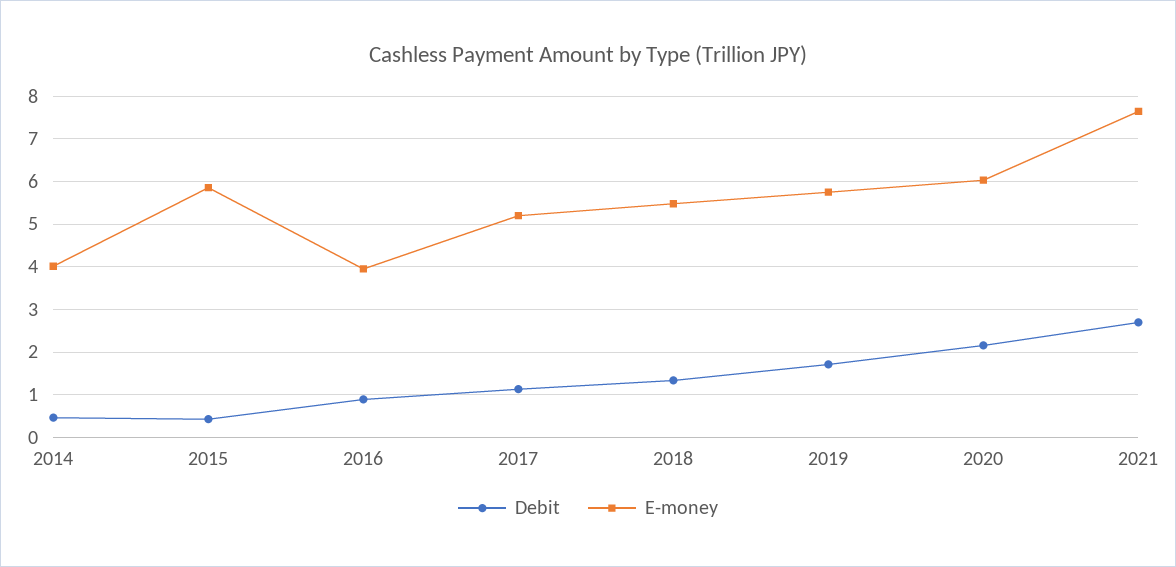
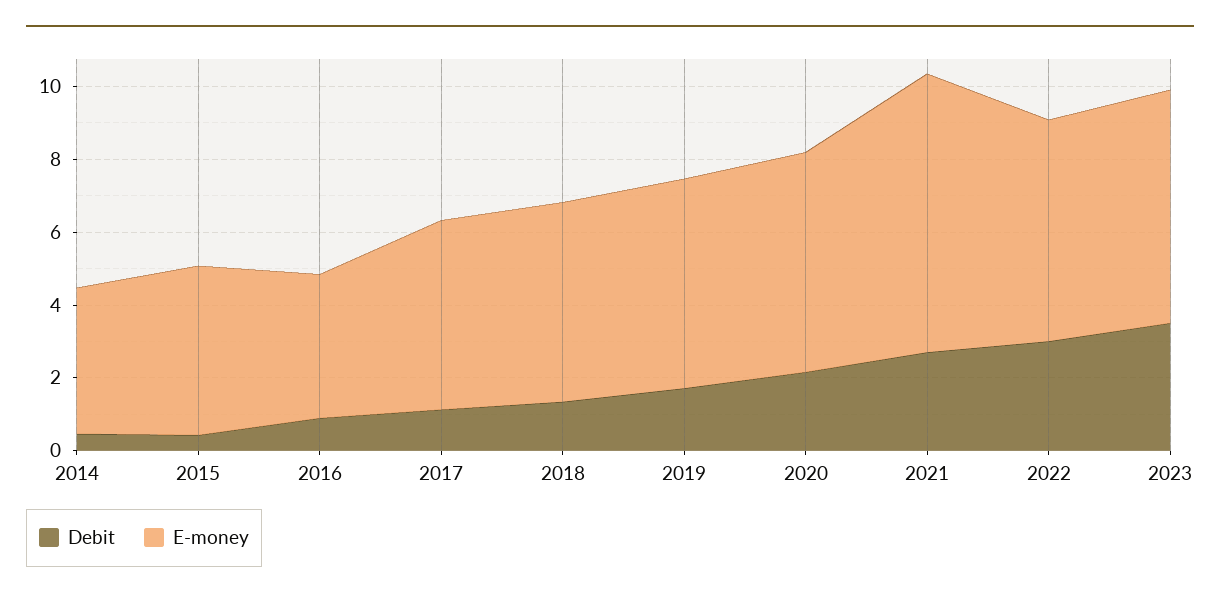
E-money, 2015: 5.8 -> 4.5
Debit, 2022: none -> 3
E-money, 2022: none -> 6
Debit, 2023: none -> 3.5
E-money, 2023: none -> 6.5

